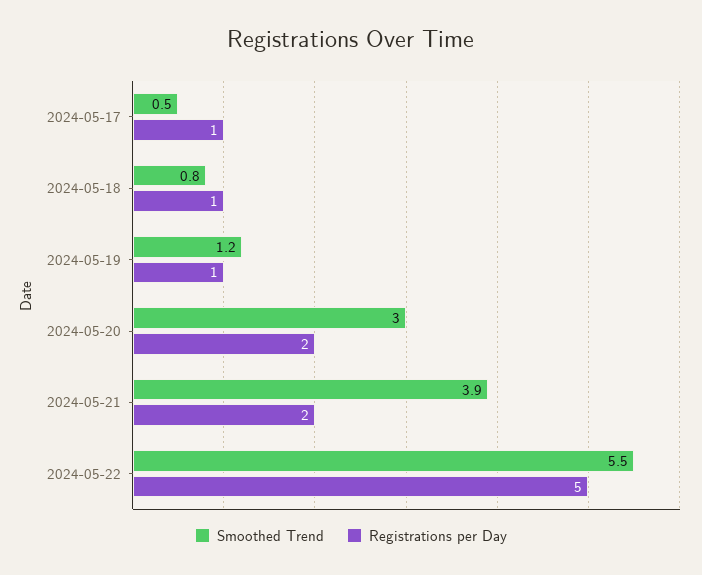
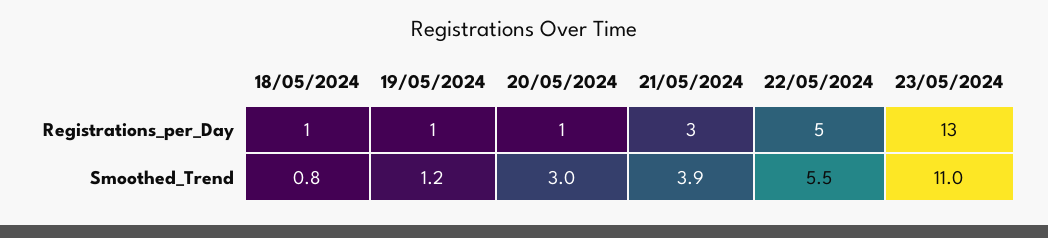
Smoothed Trend, 2024-05-17: 0.5 -> none
Registrations per Day, 2024-05-17: 1 -> none
Registrations per Day, 2024-05-20: 2 -> 1
Registrations per Day, 2024-05-21: 2 -> 3
Registrations per Day, 23/05/2024: none -> 13
Smoothed Trend, 23/05/2024: none -> 11

